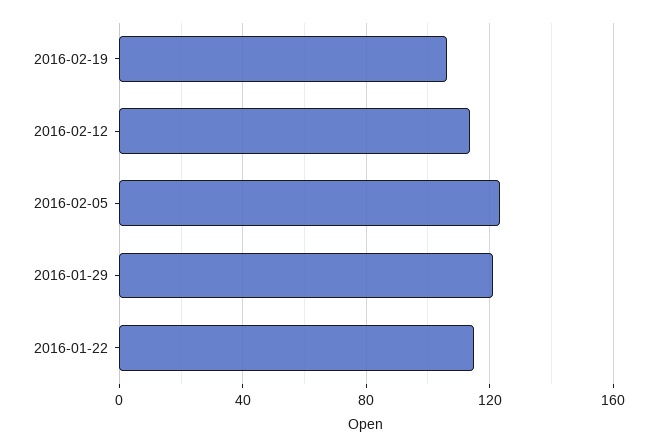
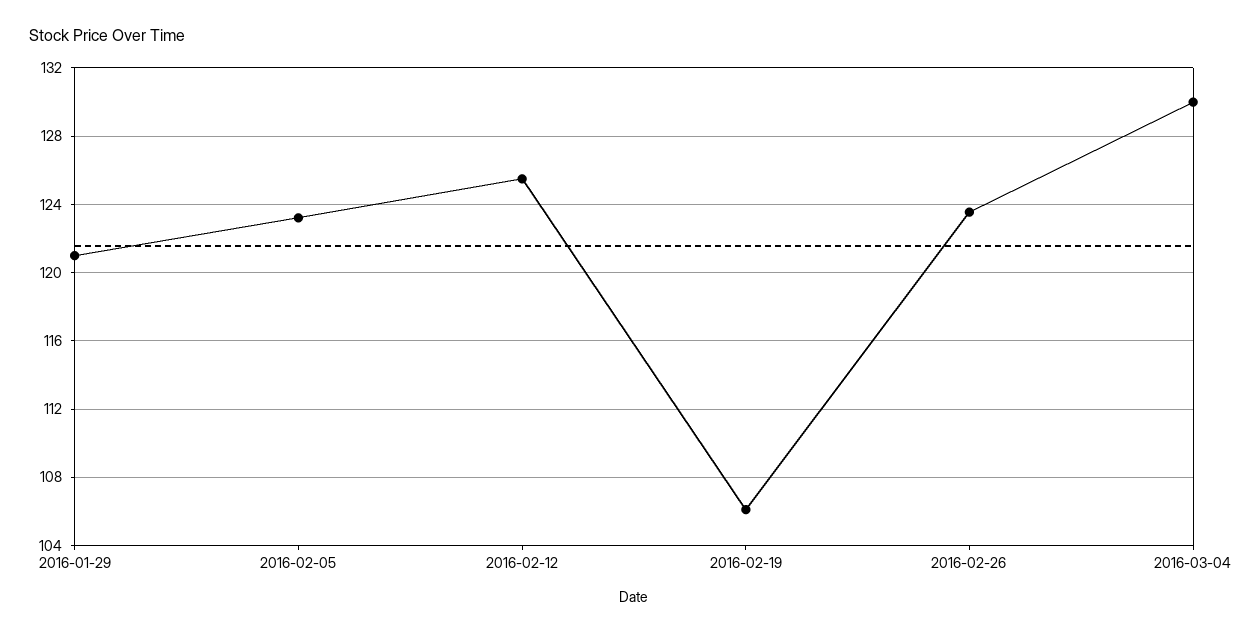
2016-02-12: 115 -> 125.5
2016-01-22: 115 -> none
2016-02-26: none -> 123.5
2016-03-04: none -> 130

